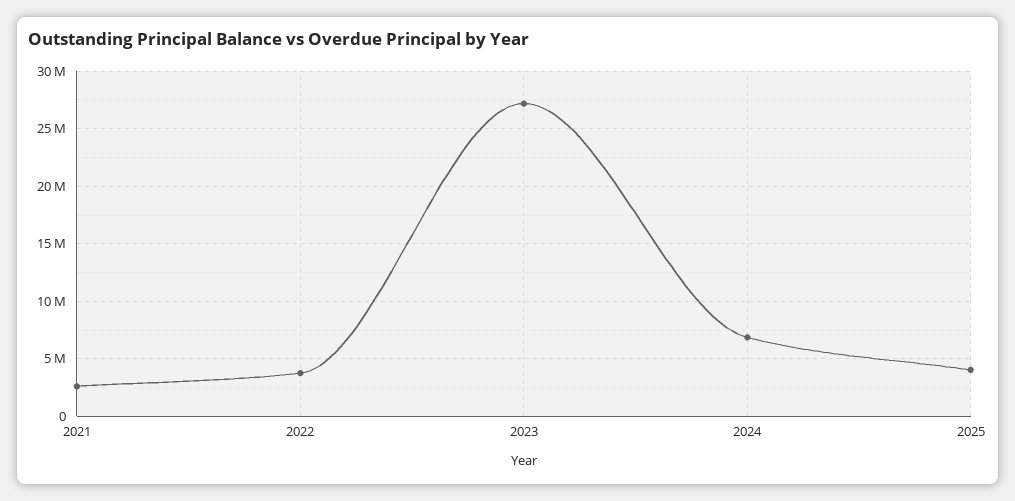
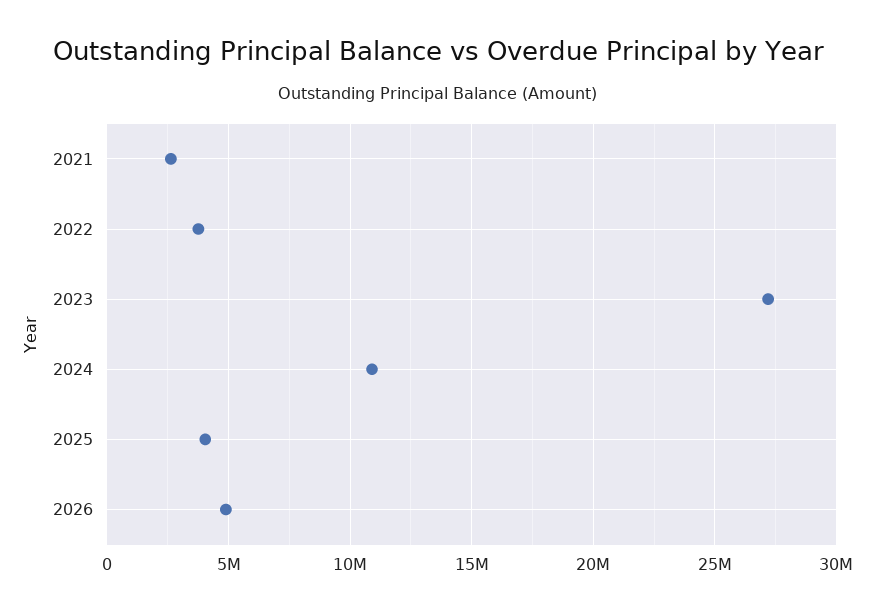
2024: 7000000 -> 11000000
2026: none -> 5000000

